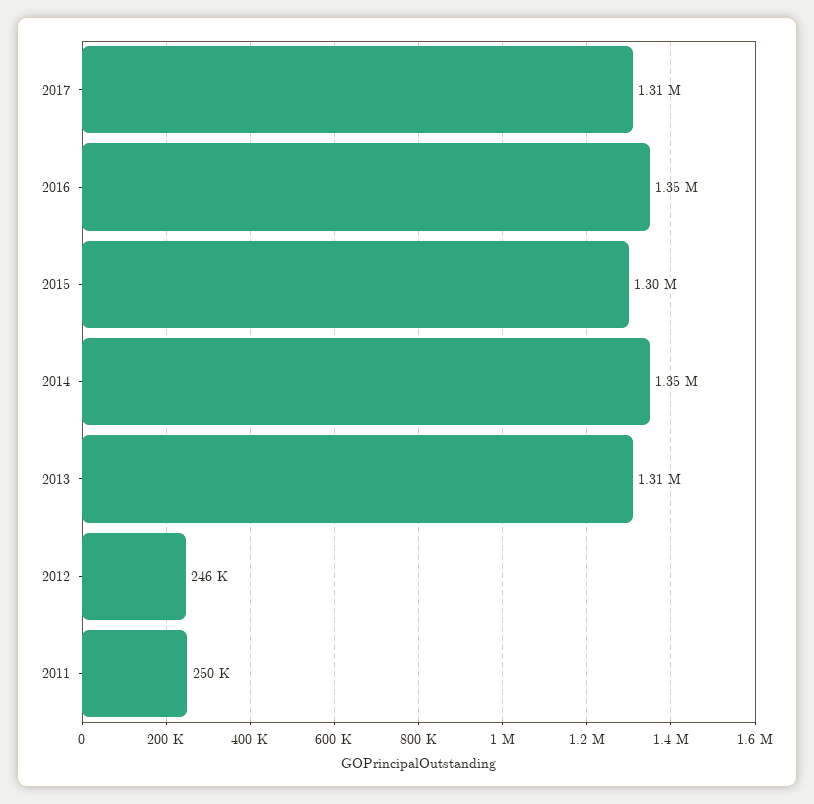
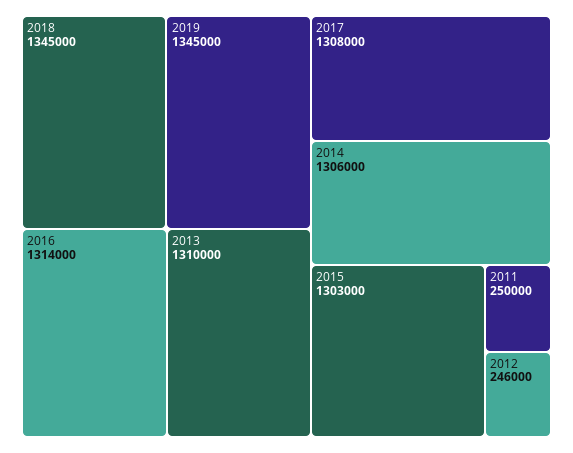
2016: 1350000 -> 1314000
2014: 1350000 -> 1306000
2018: none -> 1345000
2019: none -> 1345000

